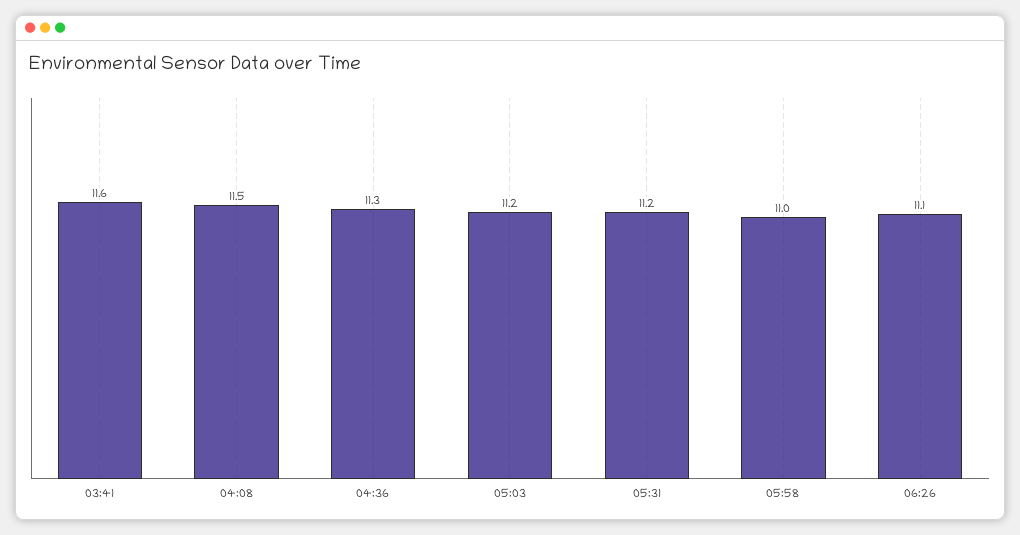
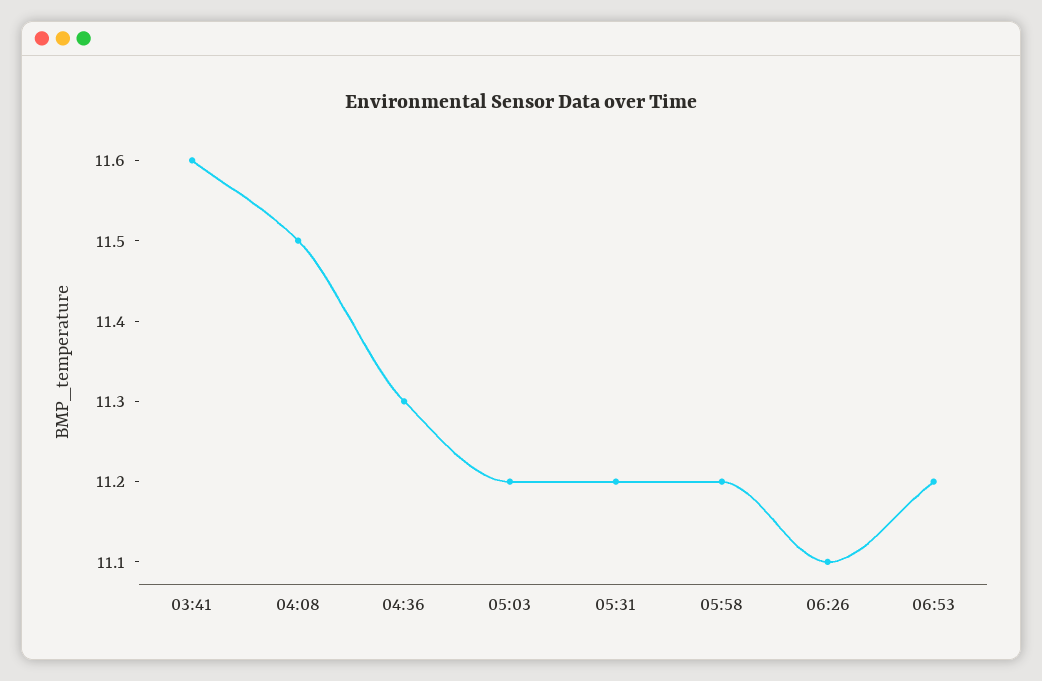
05:58: 11 -> 11.2
06:53: none -> 11.2

